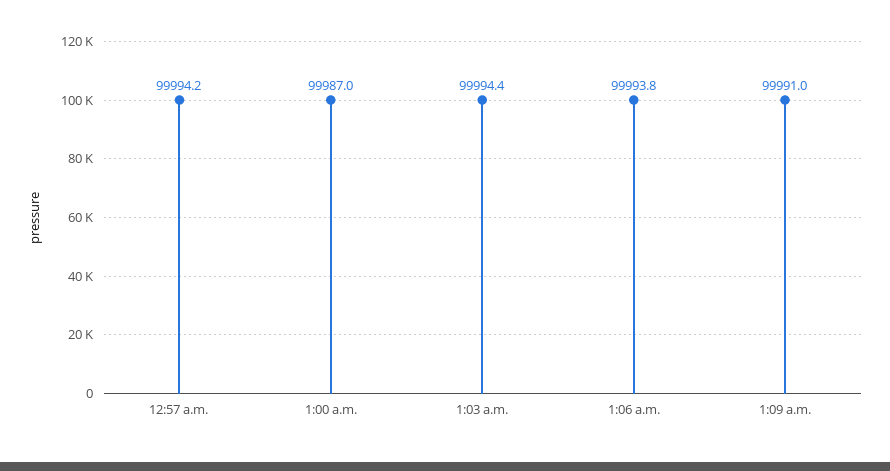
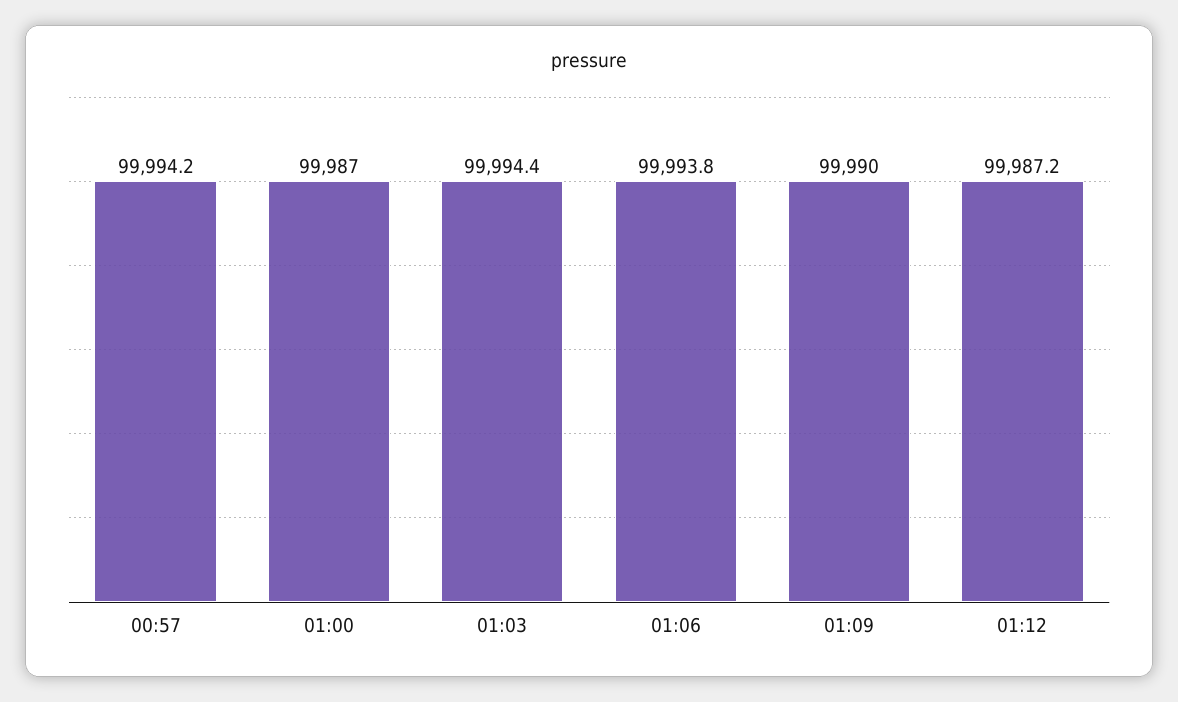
1:09 a.m.: 99991 -> 99990
01:12: none -> 99987.2

